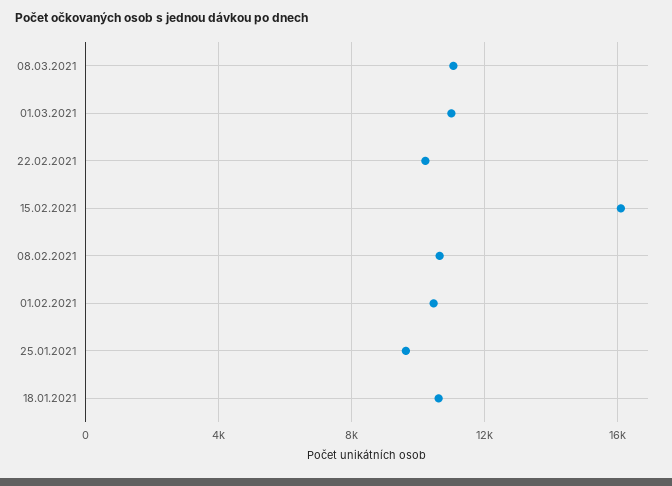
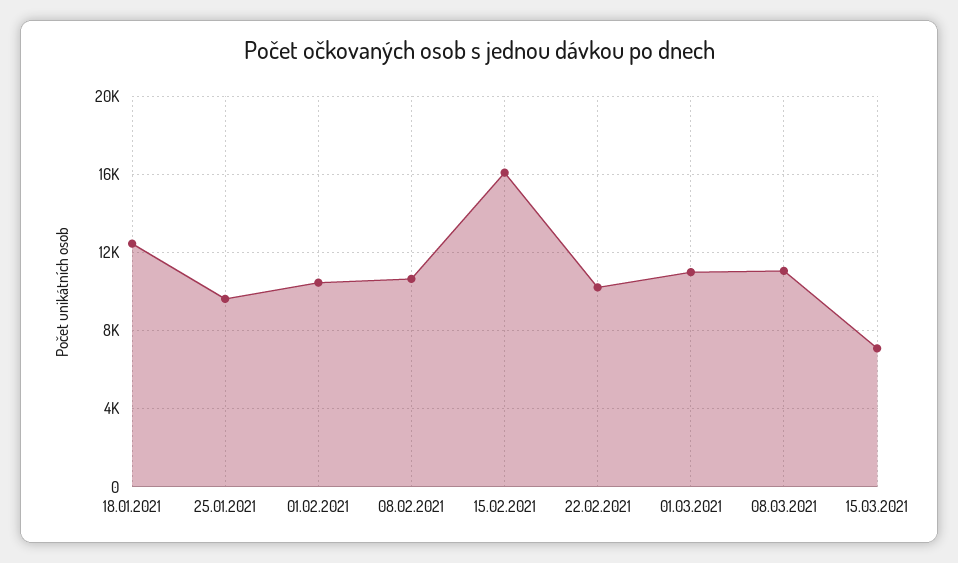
18.01.2021: 10500 -> 12500
15.03.2021: none -> 7000

